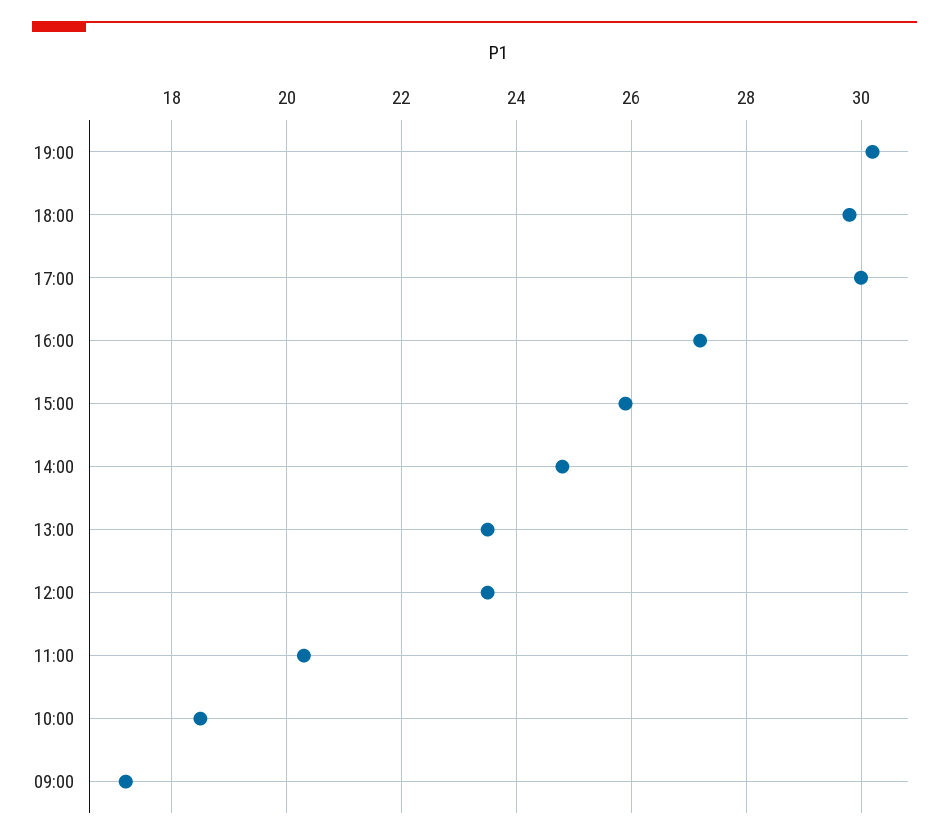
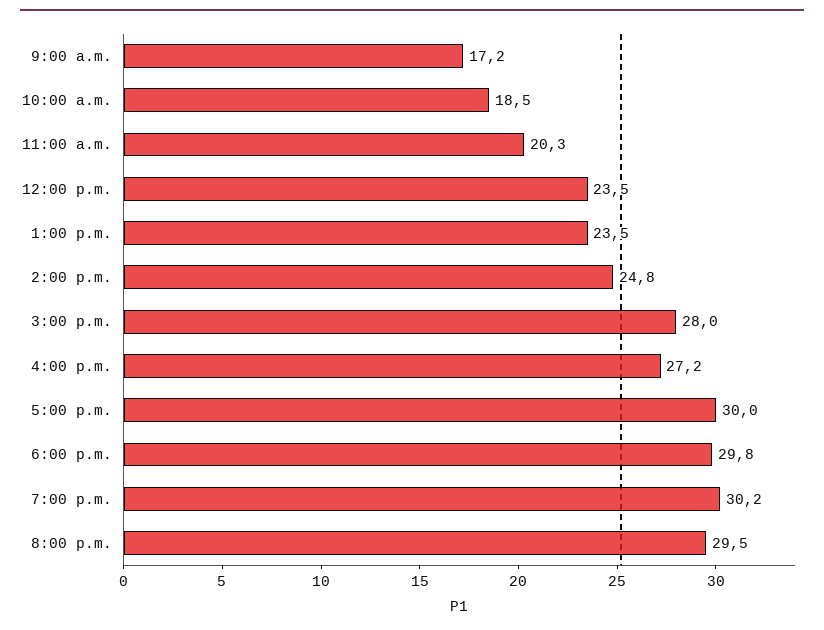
15:00: 26 -> 28
8:00 p.m.: none -> 29.5

